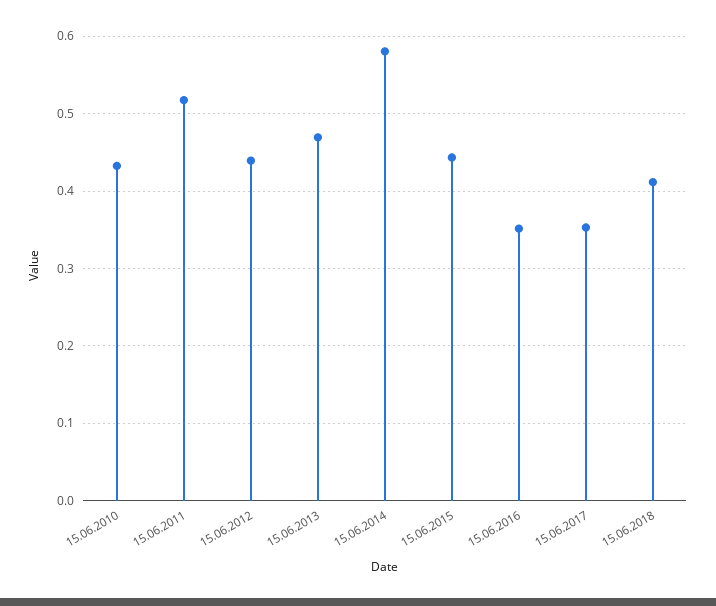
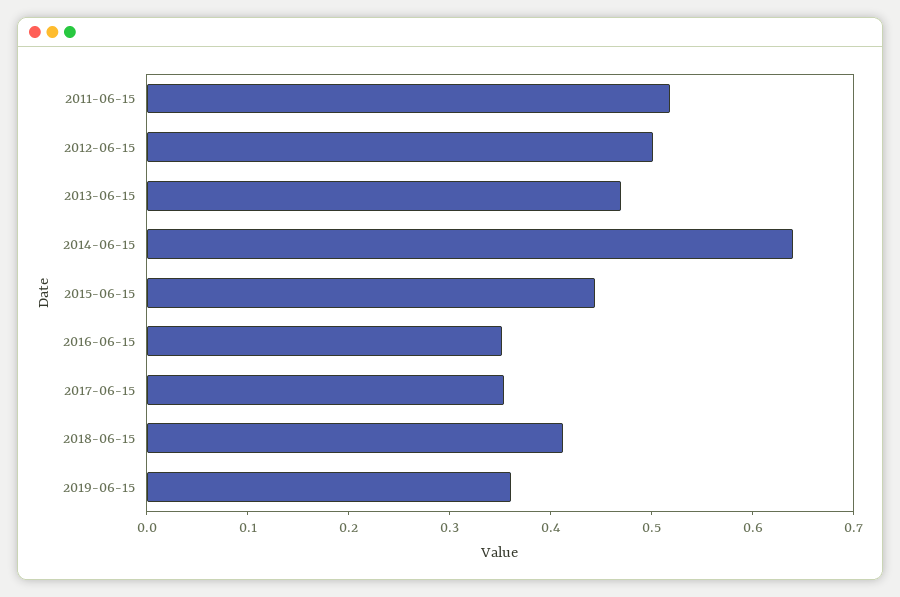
15.06.2010: 0.43 -> none
15.06.2012: 0.44 -> 0.5
15.06.2014: 0.58 -> 0.64
2019-06-15: none -> 0.36

